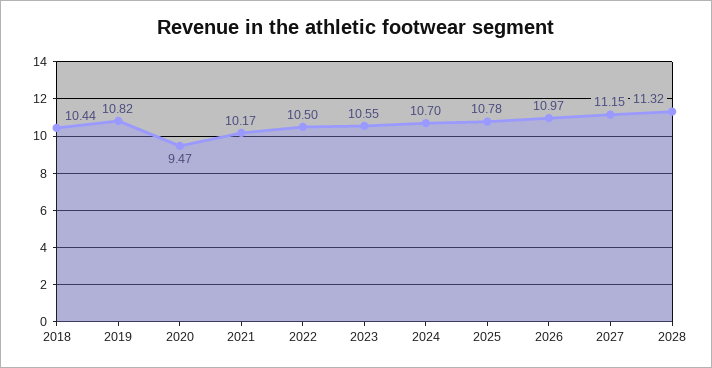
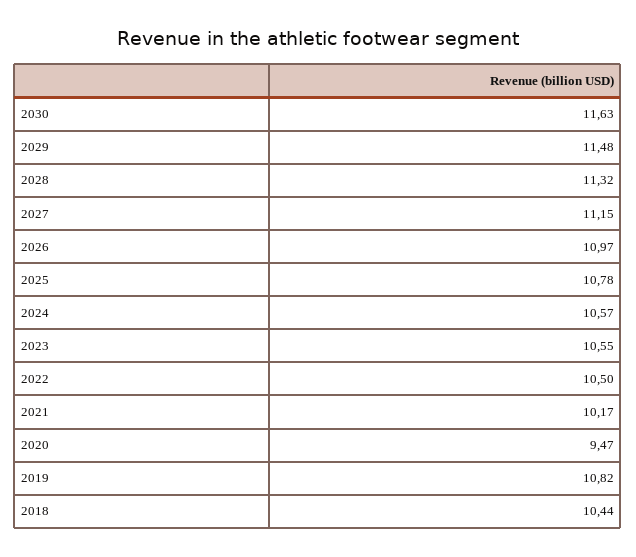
2024: 10.7 -> 10.57
2030: none -> 11.63
2029: none -> 11.48

